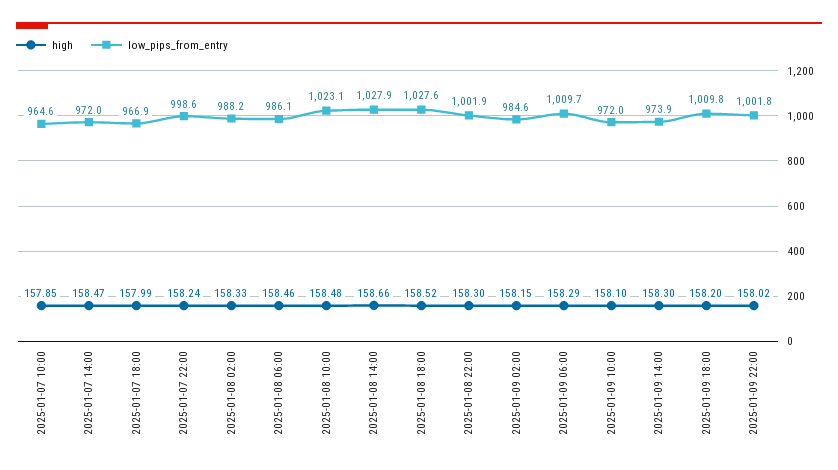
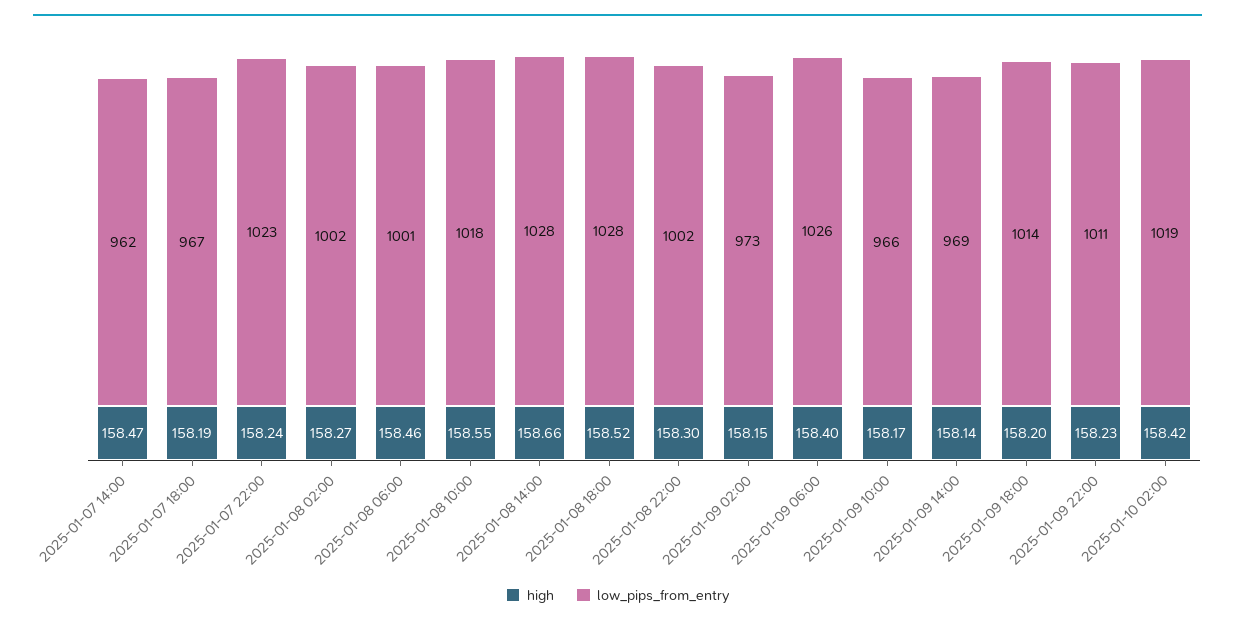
high, 2025-01-07 10:00: 157.85 -> none
low_pips_from_entry, 2025-01-07 10:00: 964.6 -> none
low_pips_from_entry, 2025-01-07 14:00: 972 -> 962
high, 2025-01-07 18:00: 157.99 -> 158.19
low_pips_from_entry, 2025-01-07 22:00: 998.6 -> 1023
high, 2025-01-08 02:00: 158.33 -> 158.27
low_pips_from_entry, 2025-01-08 02:00: 988.2 -> 1002
low_pips_from_entry, 2025-01-08 06:00: 986.1 -> 1001
high, 2025-01-08 10:00: 158.48 -> 158.55
low_pips_from_entry, 2025-01-08 10:00: 1023.1 -> 1018
low_pips_from_entry, 2025-01-09 02:00: 984.6 -> 973
high, 2025-01-09 06:00: 158.29 -> 158.4
low_pips_from_entry, 2025-01-09 06:00: 1009.7 -> 1026
high, 2025-01-09 10:00: 158.1 -> 158.17
low_pips_from_entry, 2025-01-09 10:00: 972 -> 966
high, 2025-01-09 14:00: 158.3 -> 158.14
low_pips_from_entry, 2025-01-09 14:00: 973.9 -> 969
low_pips_from_entry, 2025-01-09 18:00: 1009.8 -> 1014
high, 2025-01-09 22:00: 158.02 -> 158.23
low_pips_from_entry, 2025-01-09 22:00: 1001.8 -> 1011
high, 2025-01-10 02:00: none -> 158.42
low_pips_from_entry, 2025-01-10 02:00: none -> 1019

